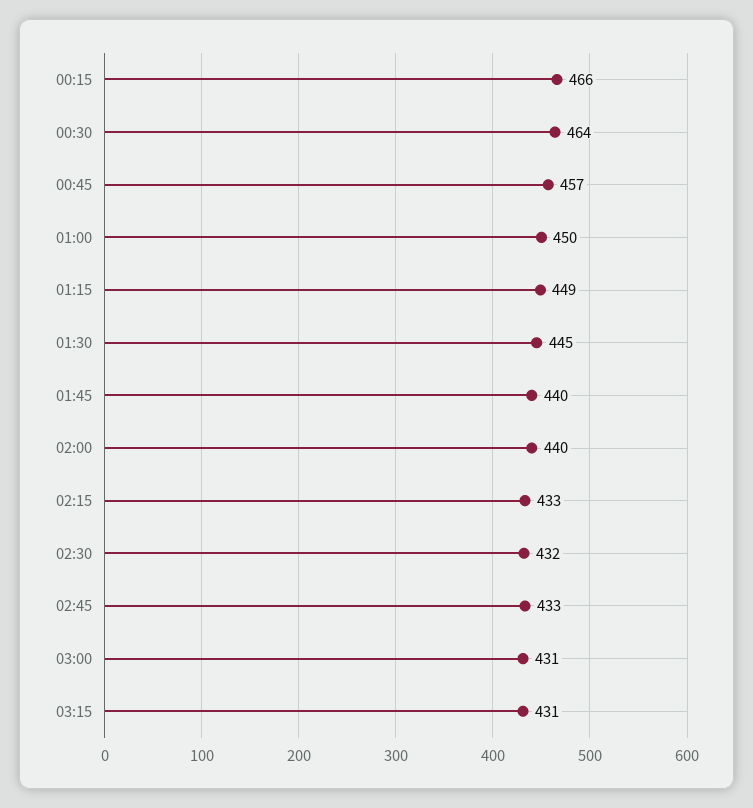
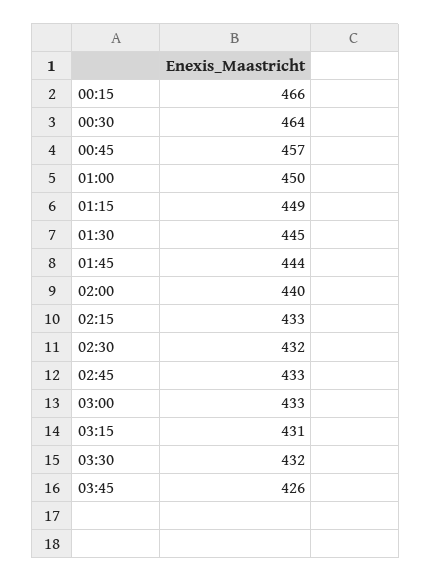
01:45: 440 -> 444
03:00: 431 -> 433
03:30: none -> 432
03:45: none -> 426

